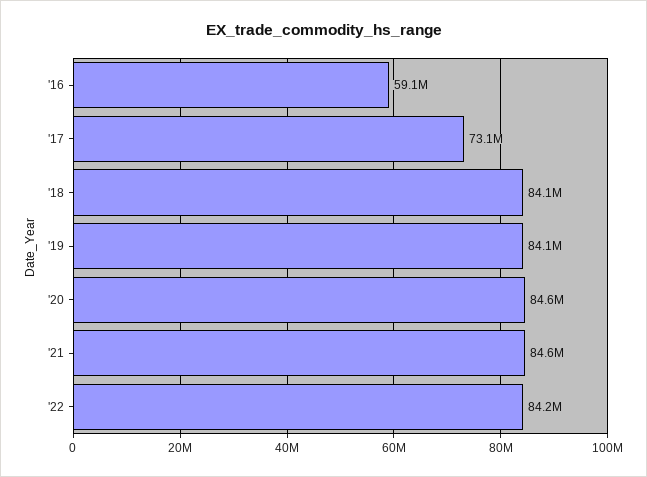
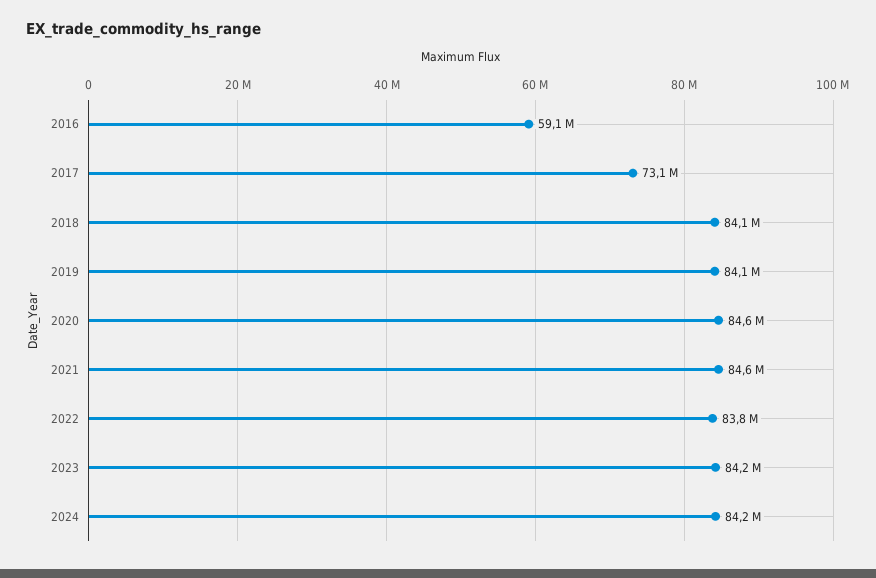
'22: 84200000 -> 83800000
2023: none -> 84200000
2024: none -> 84200000

